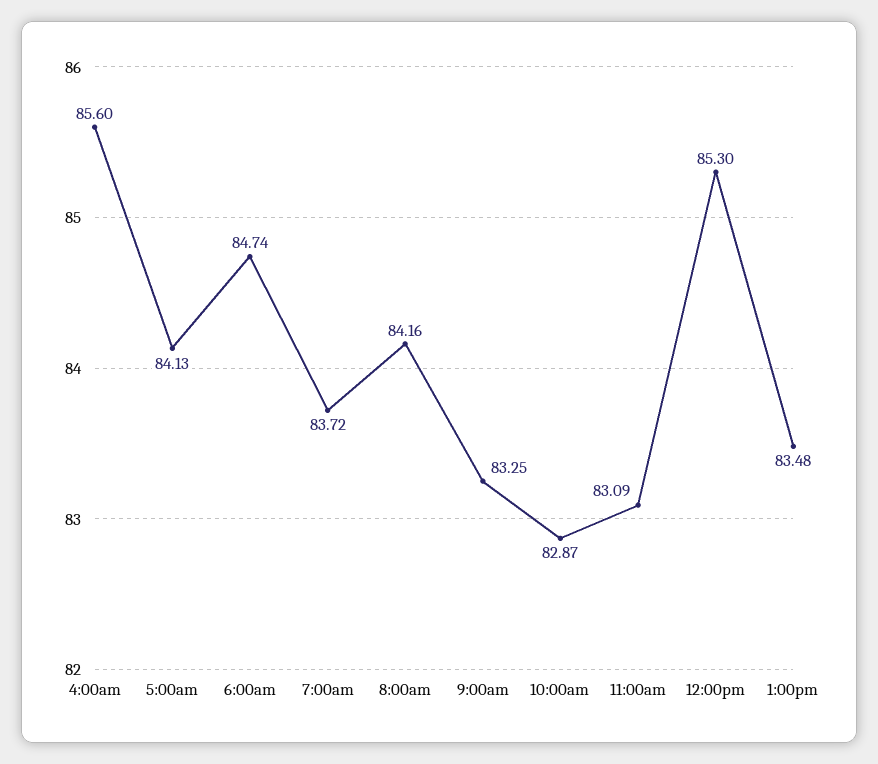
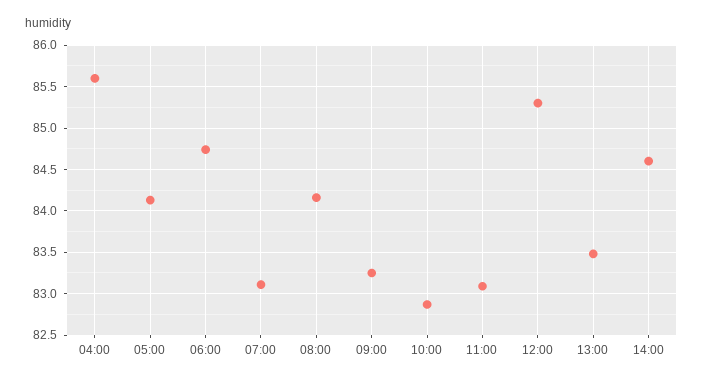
7:00am: 83.72 -> 83.1
14:00: none -> 84.6

